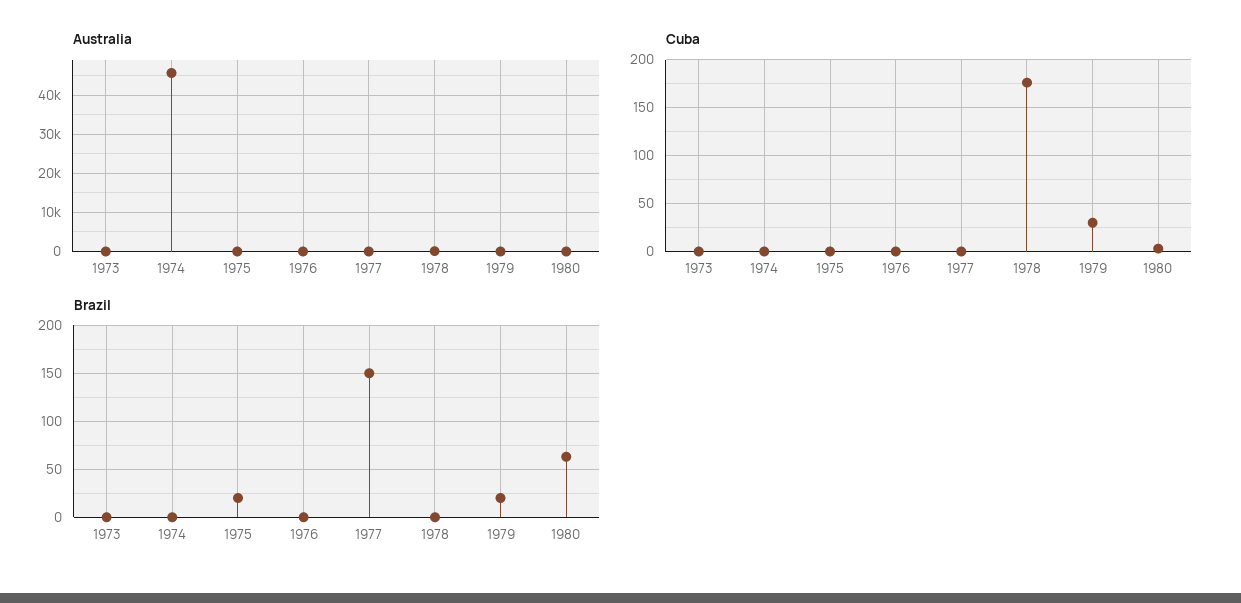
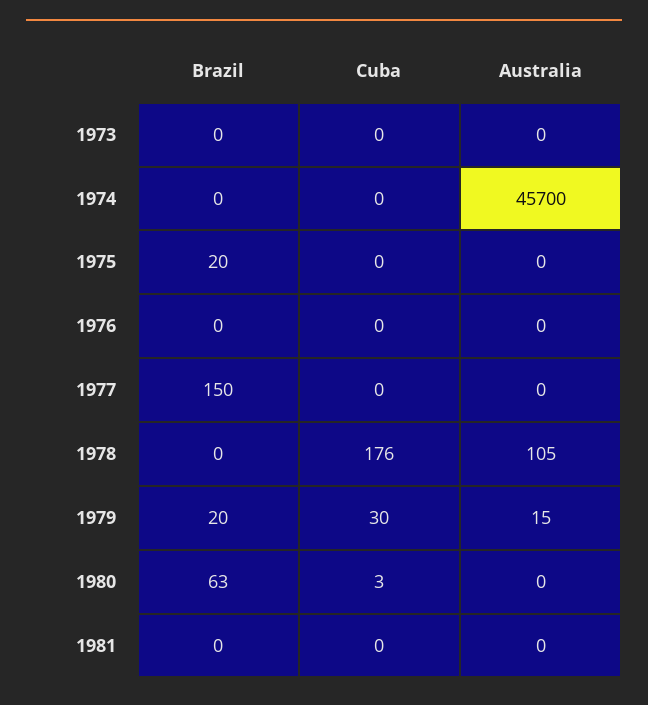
Brazil, 1981: none -> 0
Cuba, 1981: none -> 0
Australia, 1981: none -> 0

